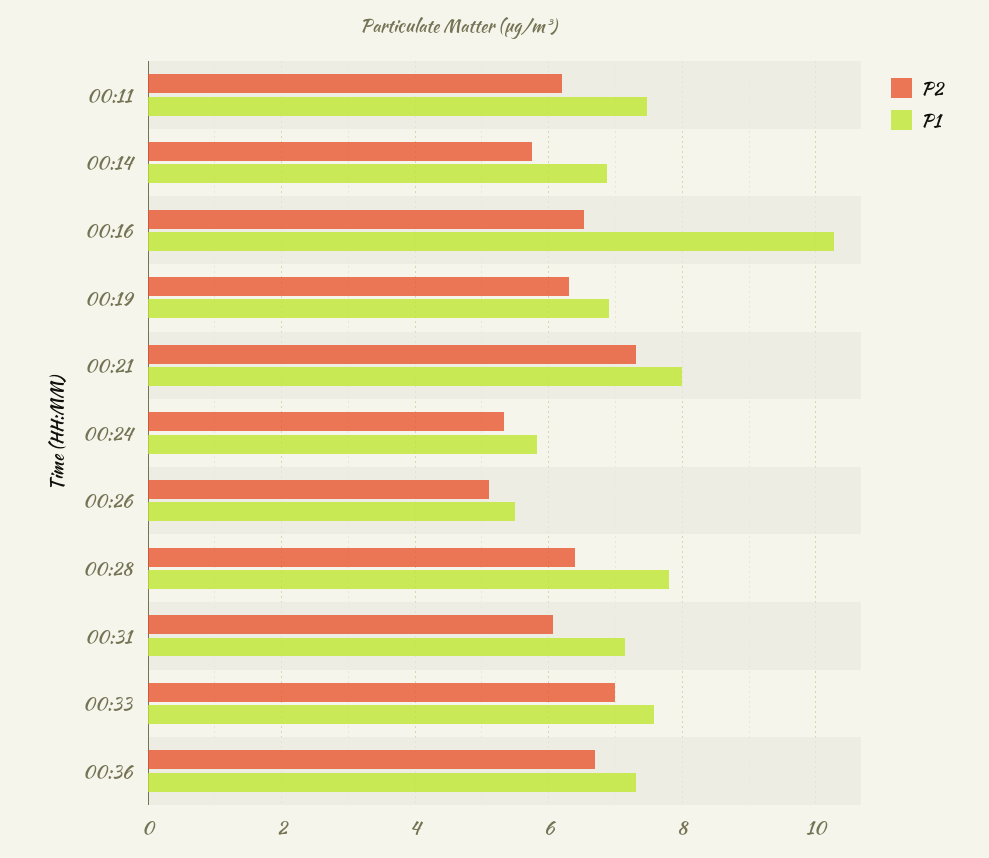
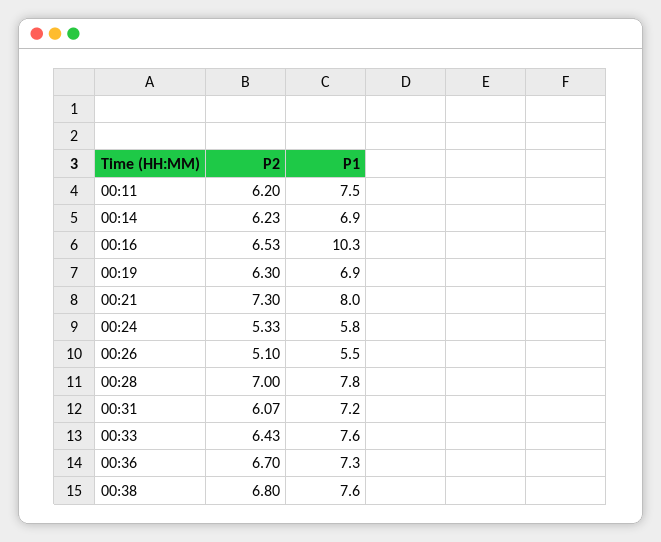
P2, 00:14: 5.8 -> 6.23
P2, 00:28: 6.4 -> 7
P2, 00:33: 7 -> 6.43
P2, 00:38: none -> 6.8
P1, 00:38: none -> 7.6

